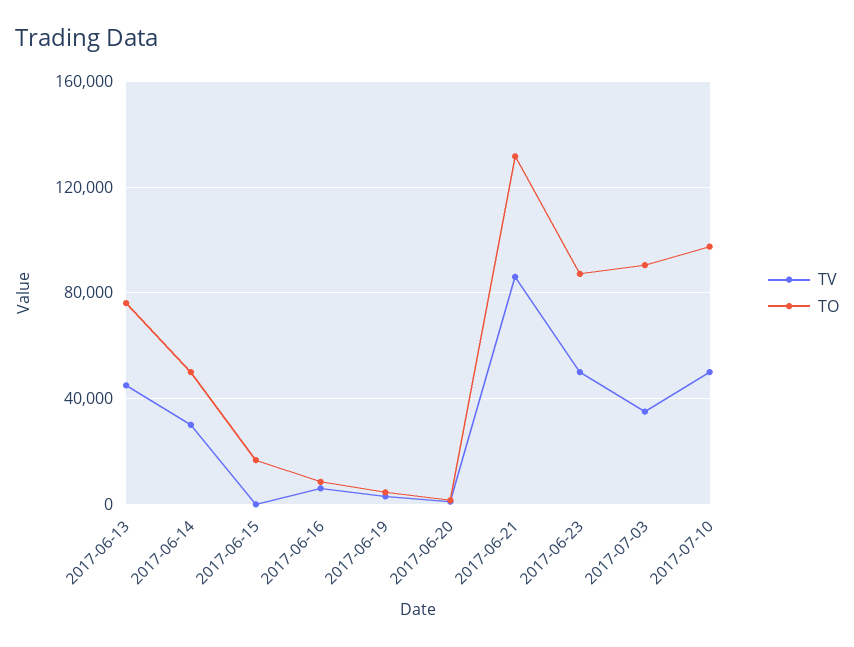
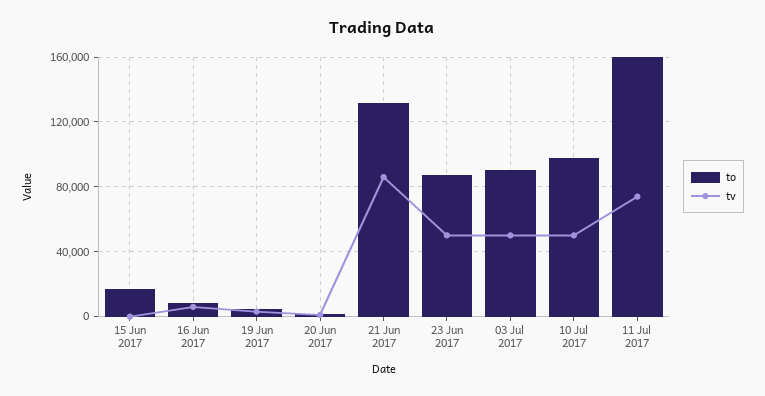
TV, 2017-06-13: 45000 -> none
TO, 2017-06-13: 75000 -> none
TV, 2017-06-14: 30000 -> none
TO, 2017-06-14: 50000 -> none
TV, 2017-07-03: 35000 -> 50000
TO, 11 Jul 2017: none -> 160000
TV, 11 Jul 2017: none -> 75000

